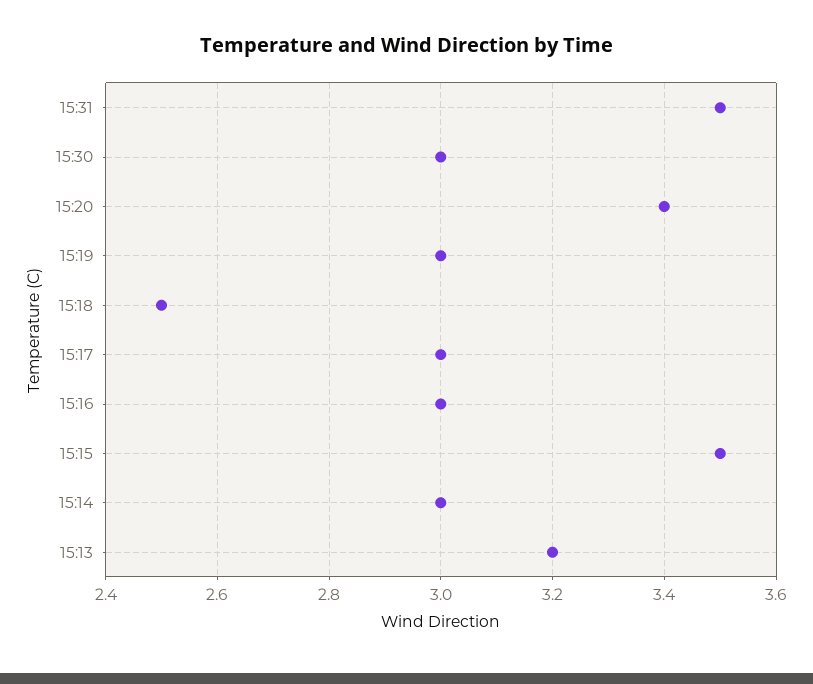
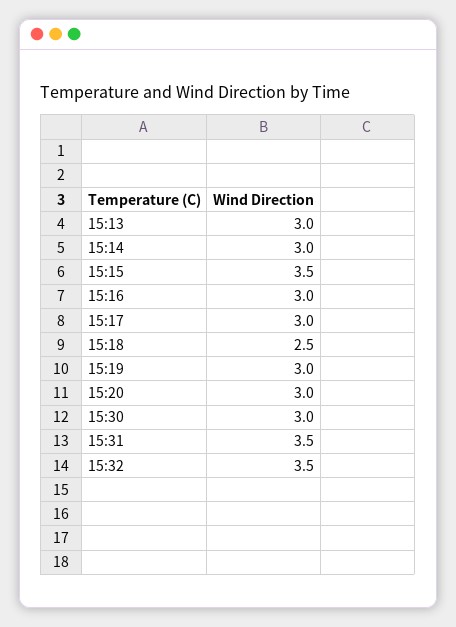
15:20: 3.4 -> 3
15:13: 3.2 -> 3
15:32: none -> 3.5

